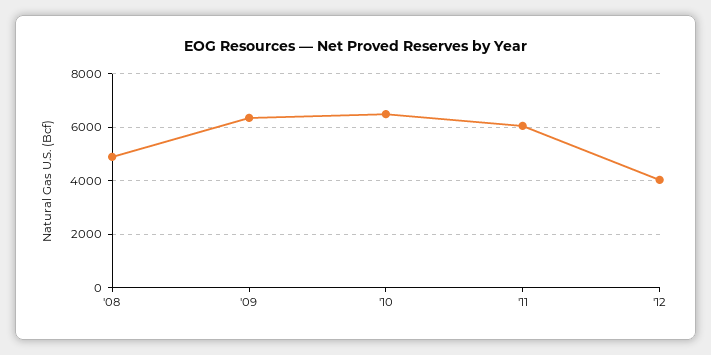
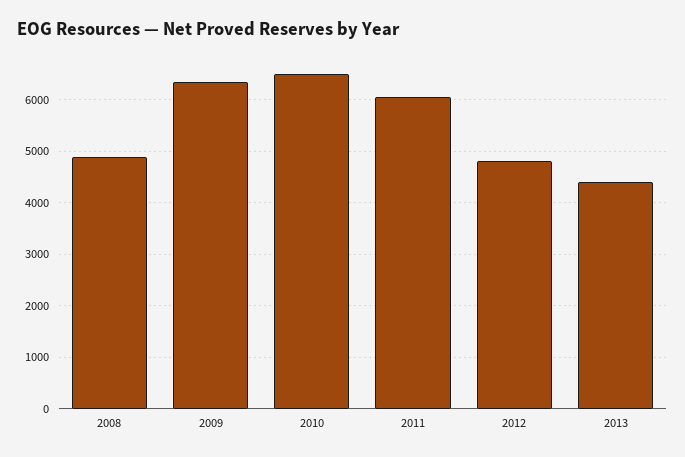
'12: 4000 -> 4800
2013: none -> 4400

